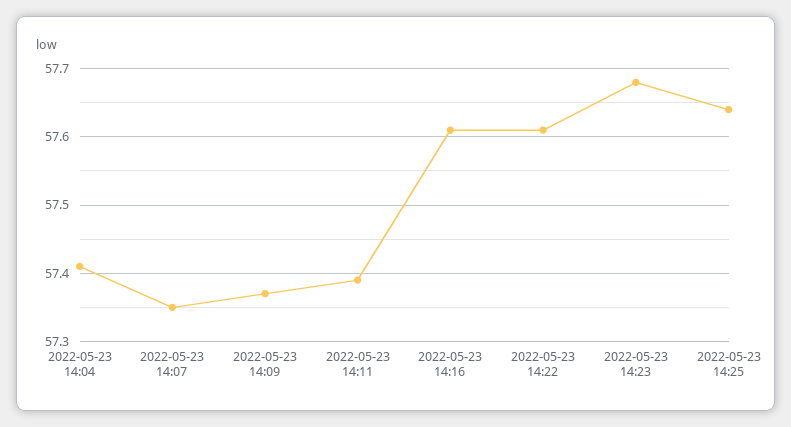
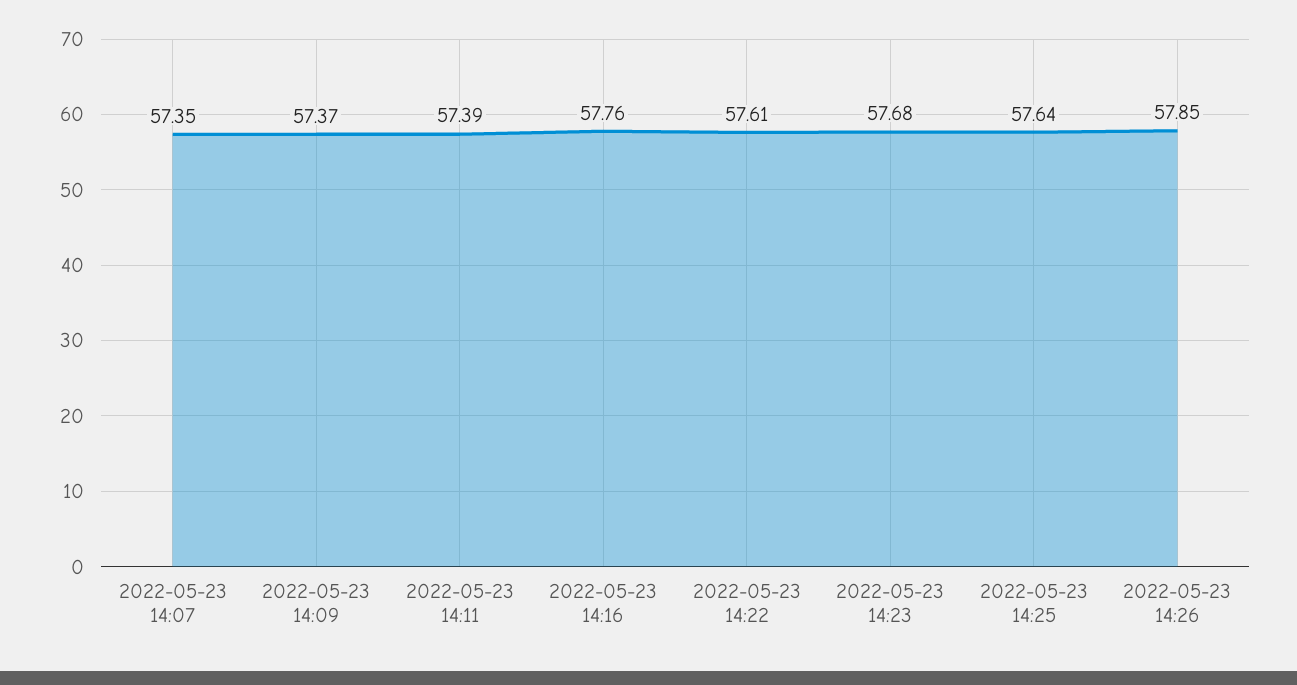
2022-05-23 14:04: 57.41 -> none
2022-05-23 14:16: 57.61 -> 57.76
2022-05-23 14:26: none -> 57.85

